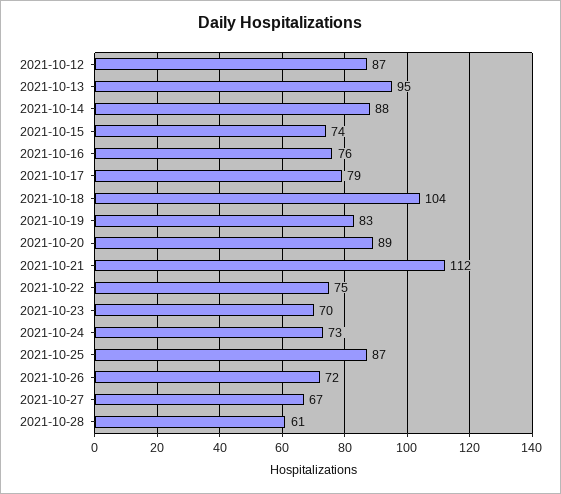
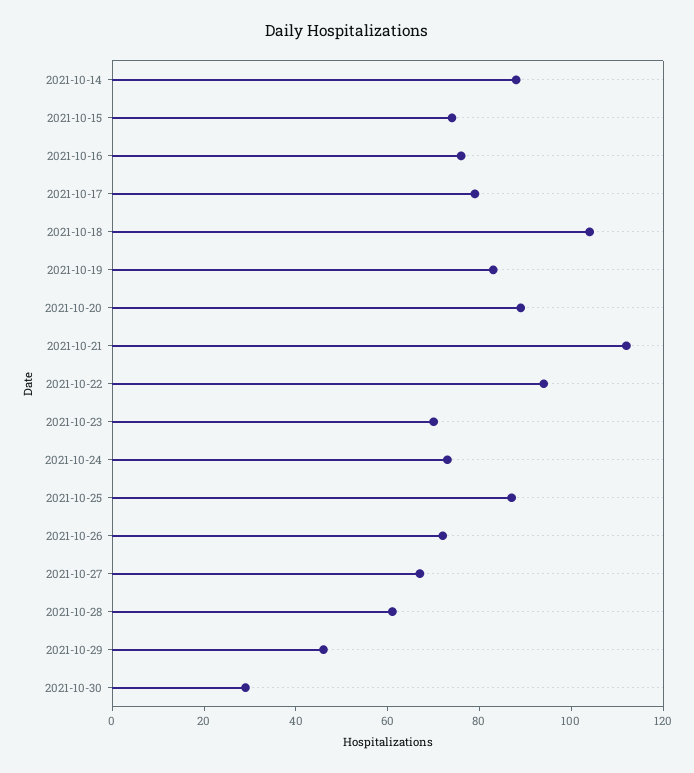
2021-10-12: 87 -> none
2021-10-13: 95 -> none
2021-10-22: 75 -> 95
2021-10-29: none -> 45
2021-10-30: none -> 30

